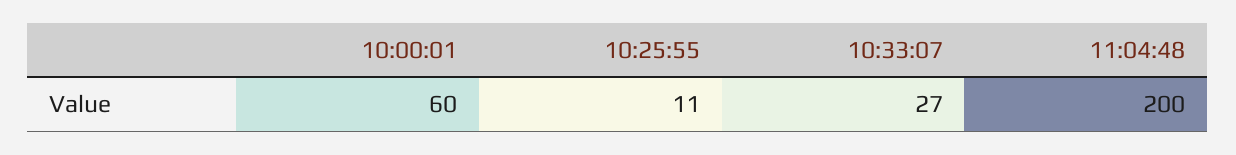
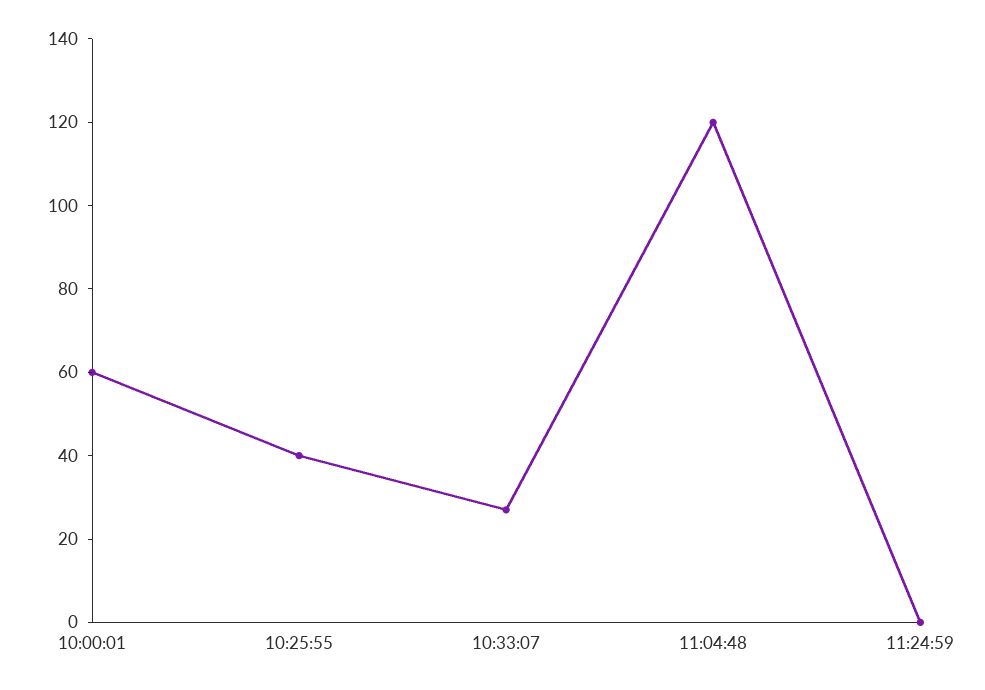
10:25:55: 11 -> 40
11:04:48: 200 -> 120
11:24:59: none -> 0

